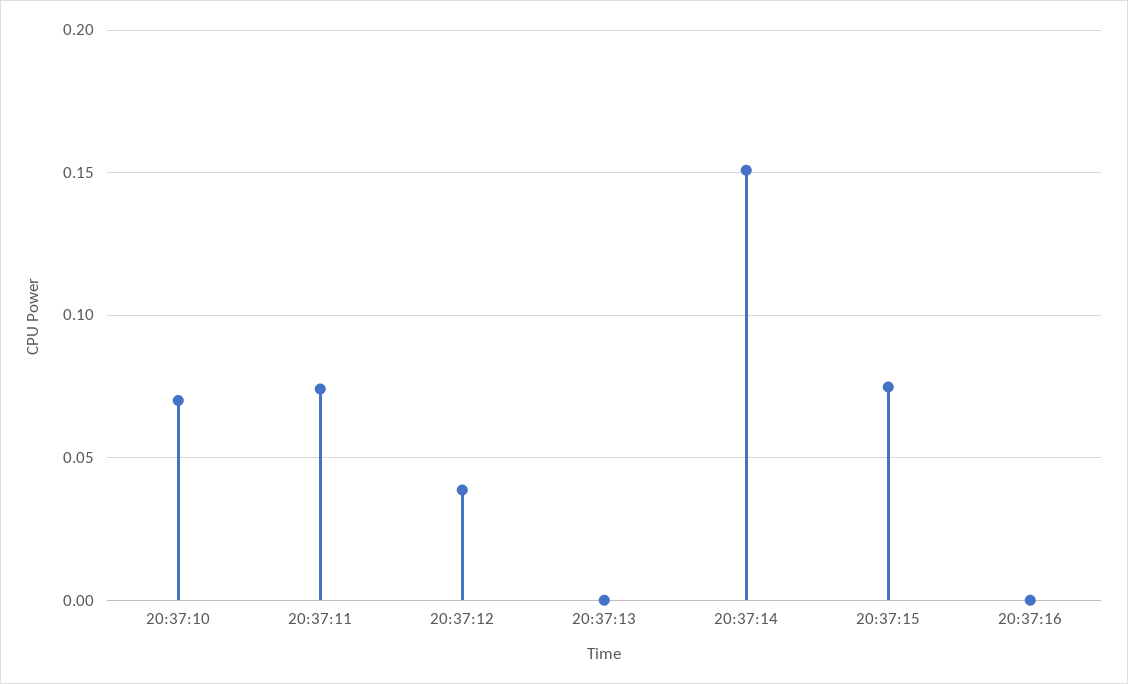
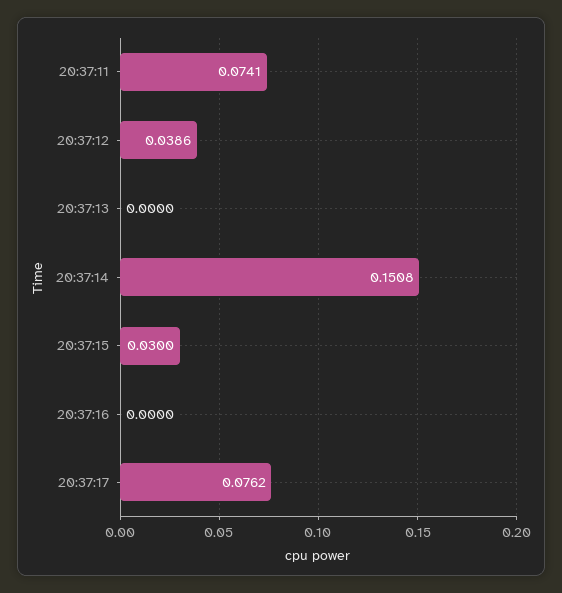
20:37:10: 0.07 -> none
20:37:15: 0.075 -> 0.03
20:37:17: none -> 0.0762

